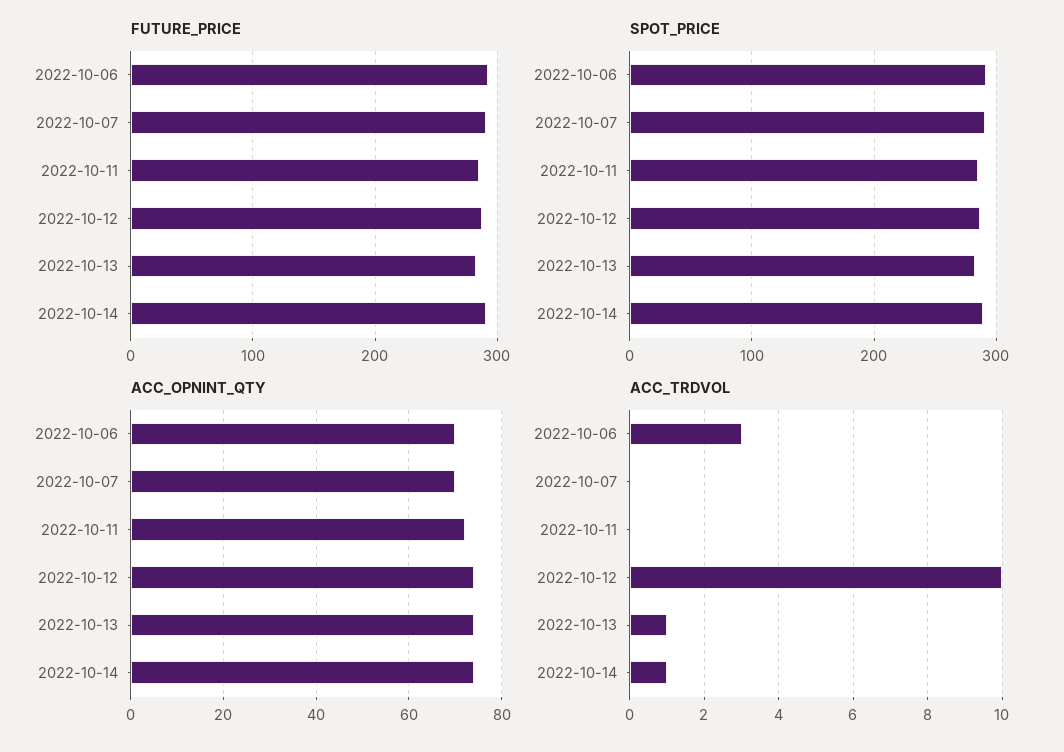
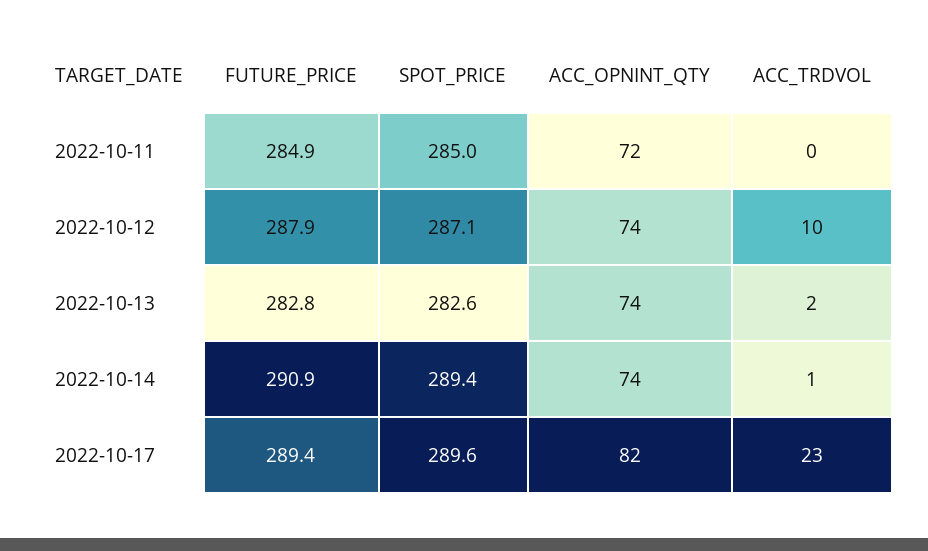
FUTURE_PRICE, 2022-10-06: 290 -> none
FUTURE_PRICE, 2022-10-07: 290 -> none
SPOT_PRICE, 2022-10-06: 290 -> none
SPOT_PRICE, 2022-10-07: 290 -> none
ACC_OPNINT_QTY, 2022-10-06: 70 -> none
ACC_OPNINT_QTY, 2022-10-07: 70 -> none
ACC_TRDVOL, 2022-10-06: 3 -> none
ACC_TRDVOL, 2022-10-07: 0 -> none
ACC_TRDVOL, 2022-10-13: 1 -> 2
FUTURE_PRICE, 2022-10-17: none -> 289.4
SPOT_PRICE, 2022-10-17: none -> 289.6
ACC_OPNINT_QTY, 2022-10-17: none -> 82
ACC_TRDVOL, 2022-10-17: none -> 23

